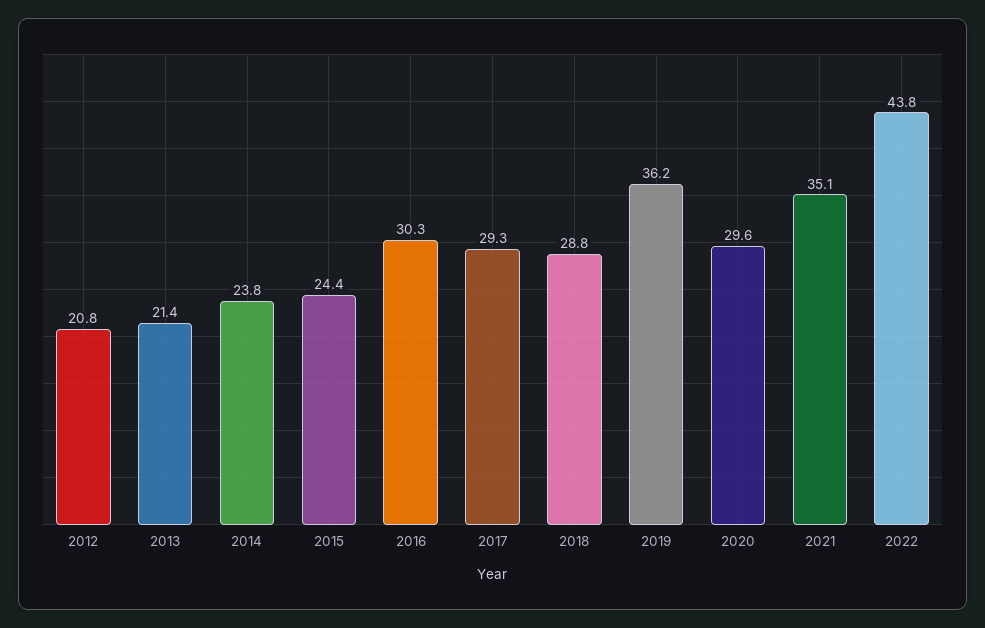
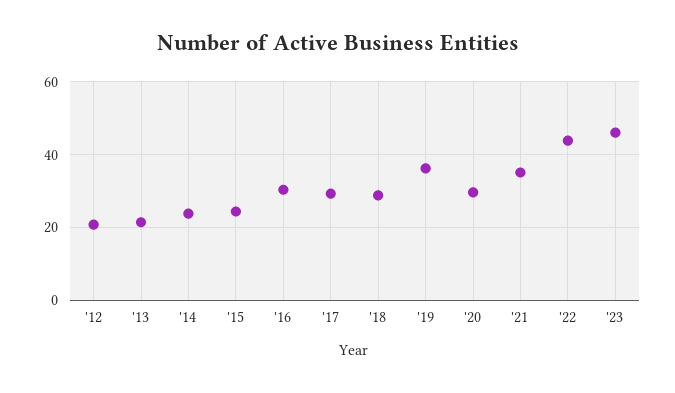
'23: none -> 46

